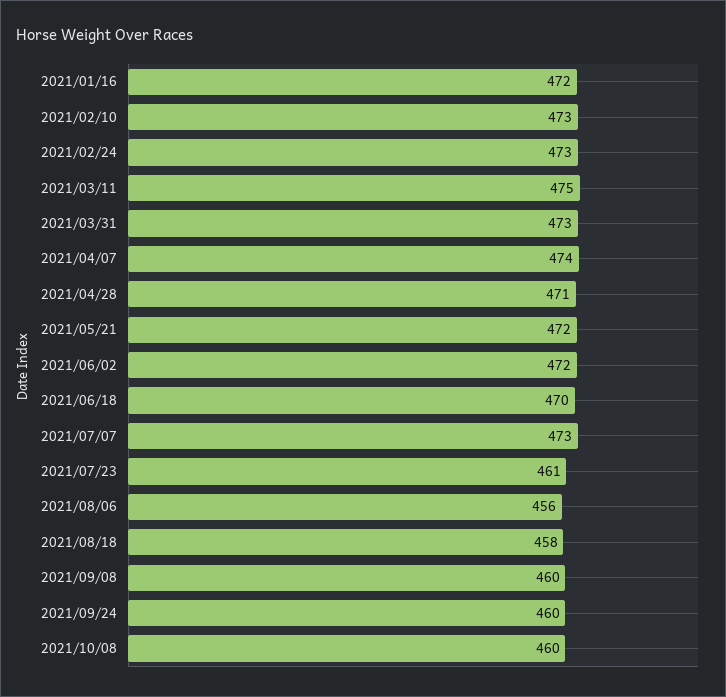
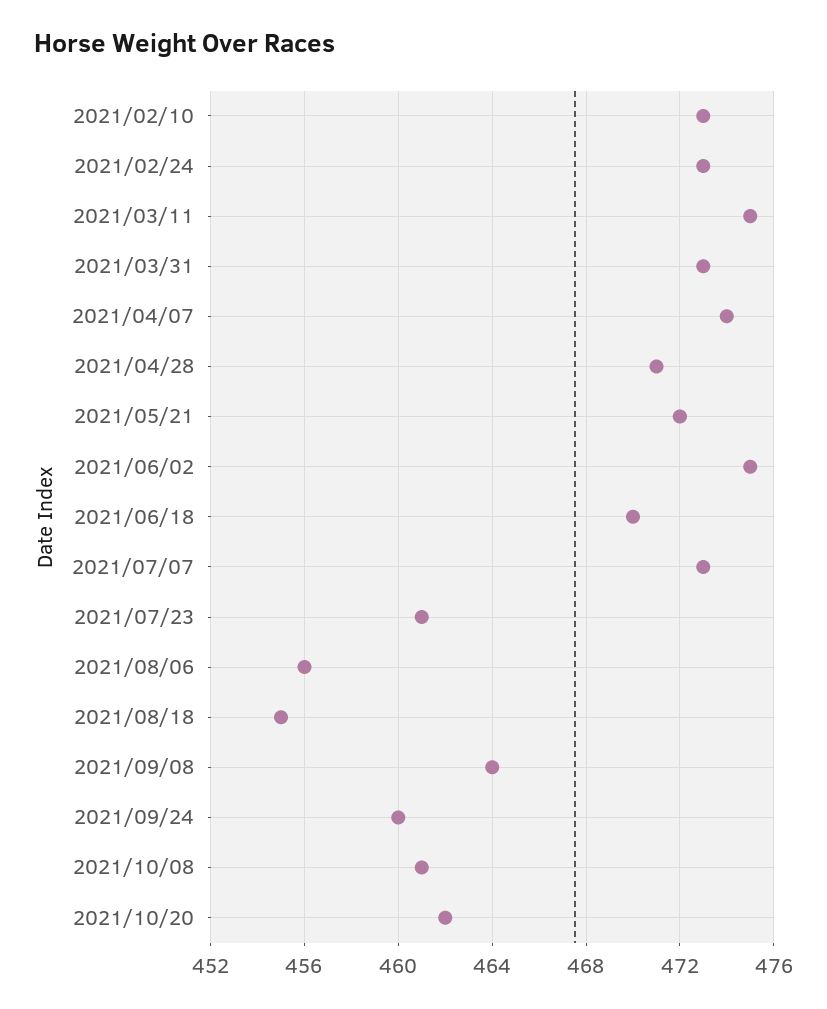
2021/01/16: 472 -> none
2021/06/02: 472 -> 475
2021/08/18: 458 -> 455
2021/09/08: 460 -> 464
2021/10/08: 460 -> 461
2021/10/20: none -> 462

